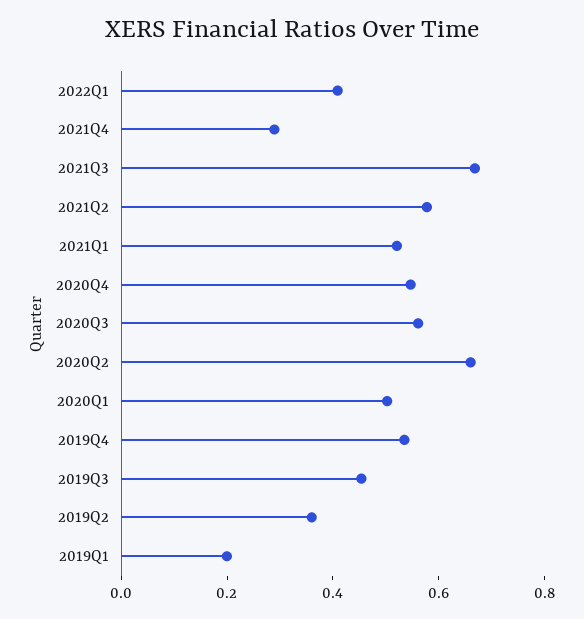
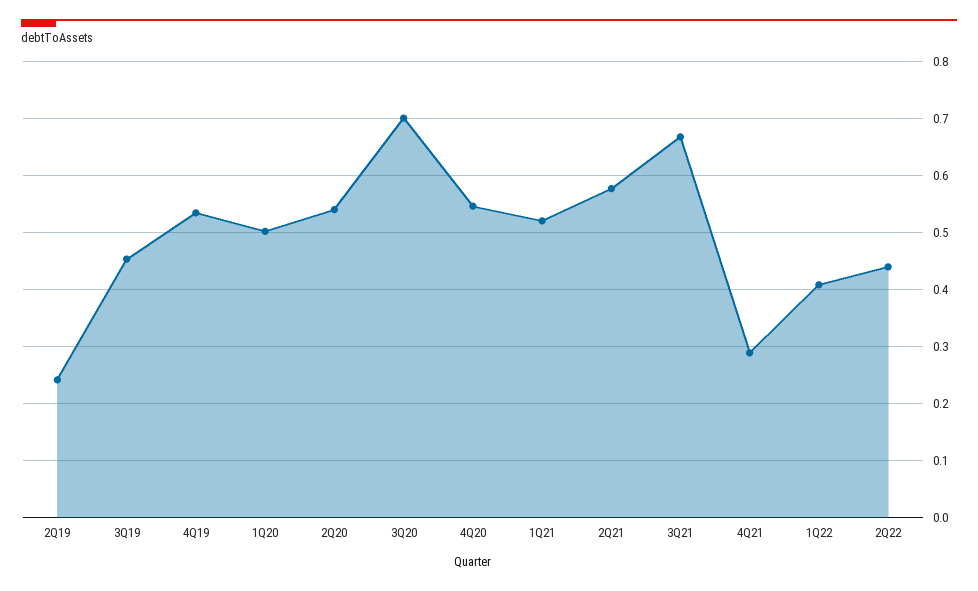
2020Q3: 0.55 -> 0.7
2020Q2: 0.65 -> 0.54
2019Q2: 0.35 -> 0.24
2019Q1: 0.2 -> none
2Q22: none -> 0.44

